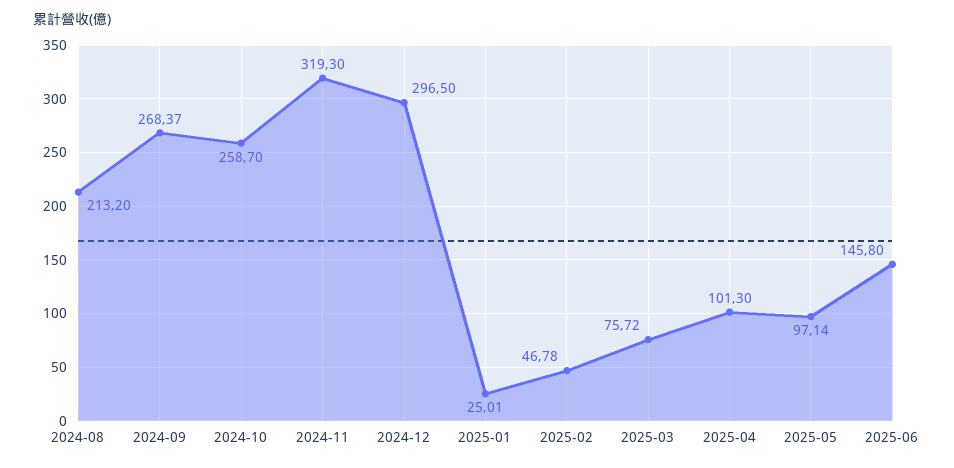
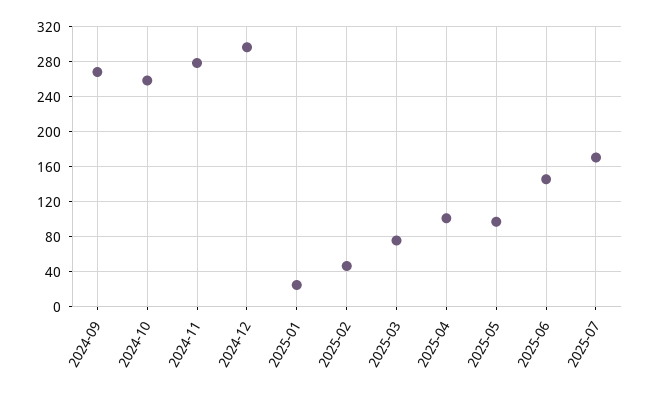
2024-08: 213.2 -> none
2024-11: 319.3 -> 280
2025-07: none -> 170

